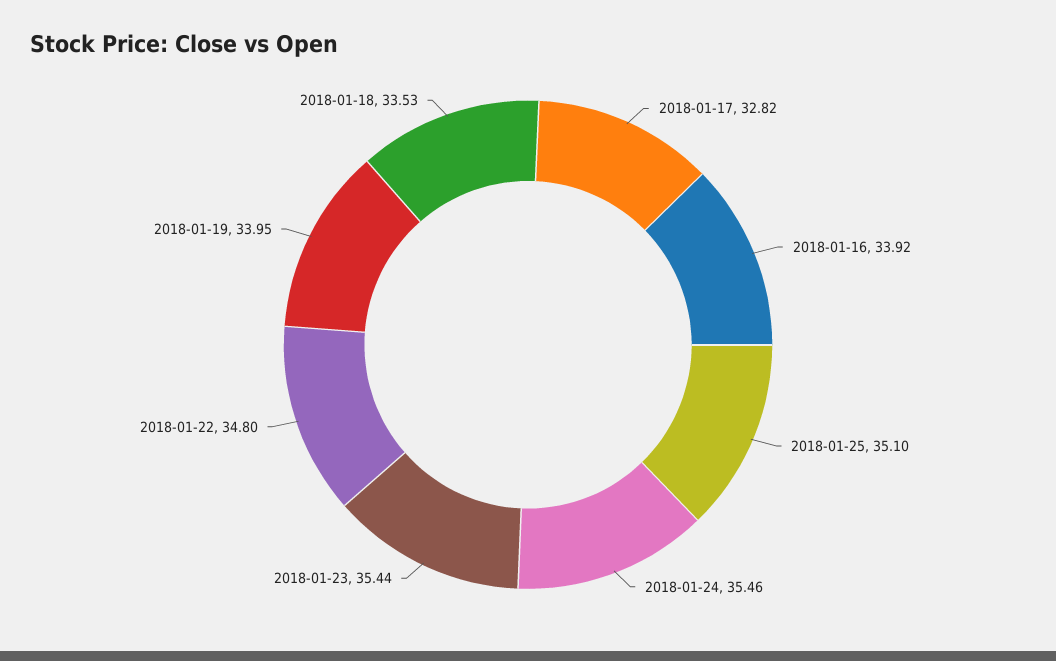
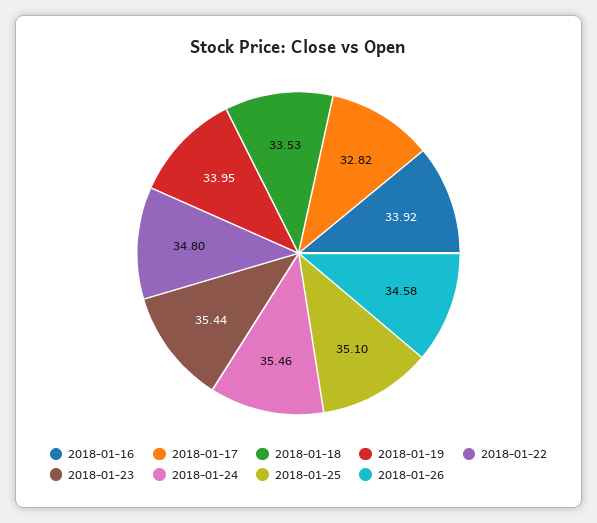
2018-01-26: none -> 34.58

